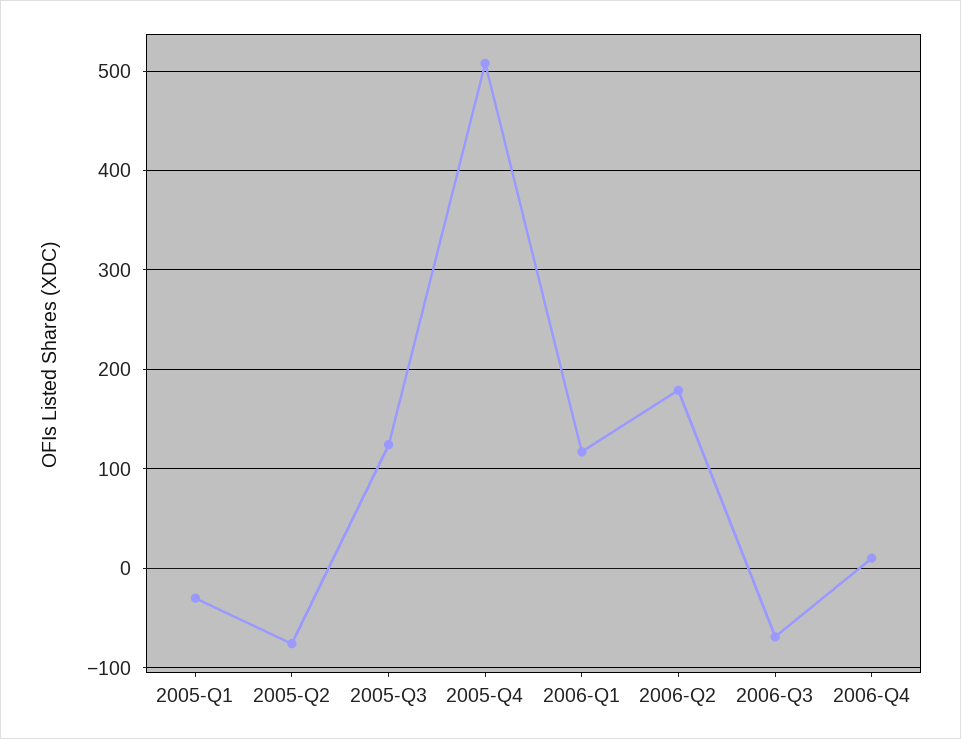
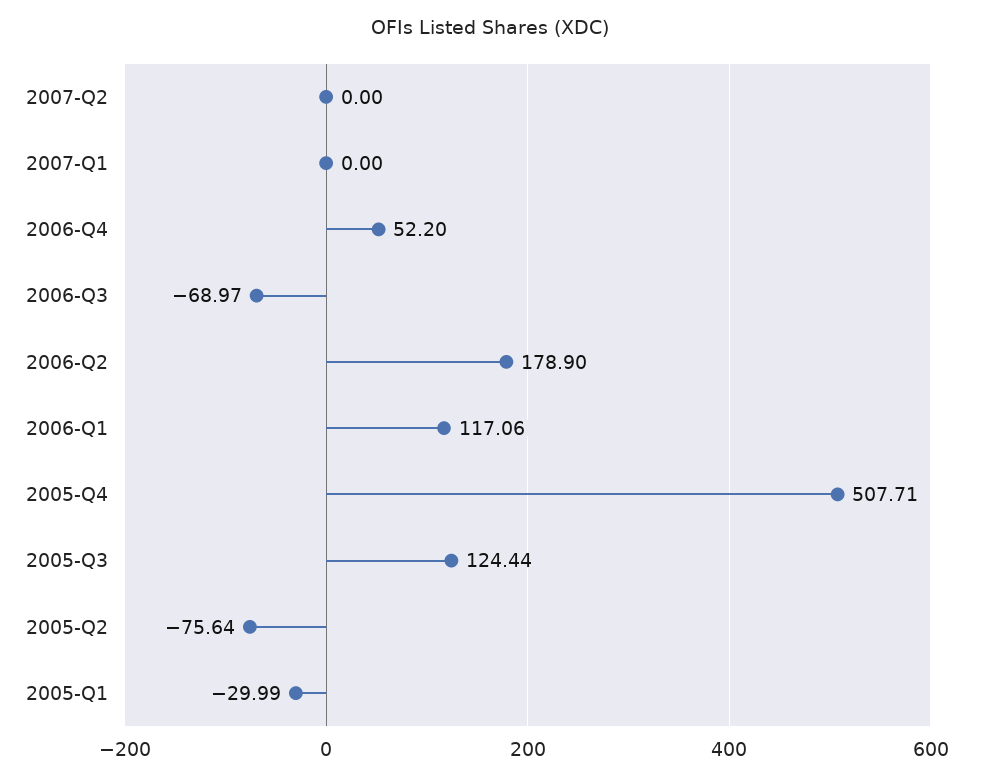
2006-Q4: 10 -> 52.2
2007-Q2: none -> 0
2007-Q1: none -> 0

